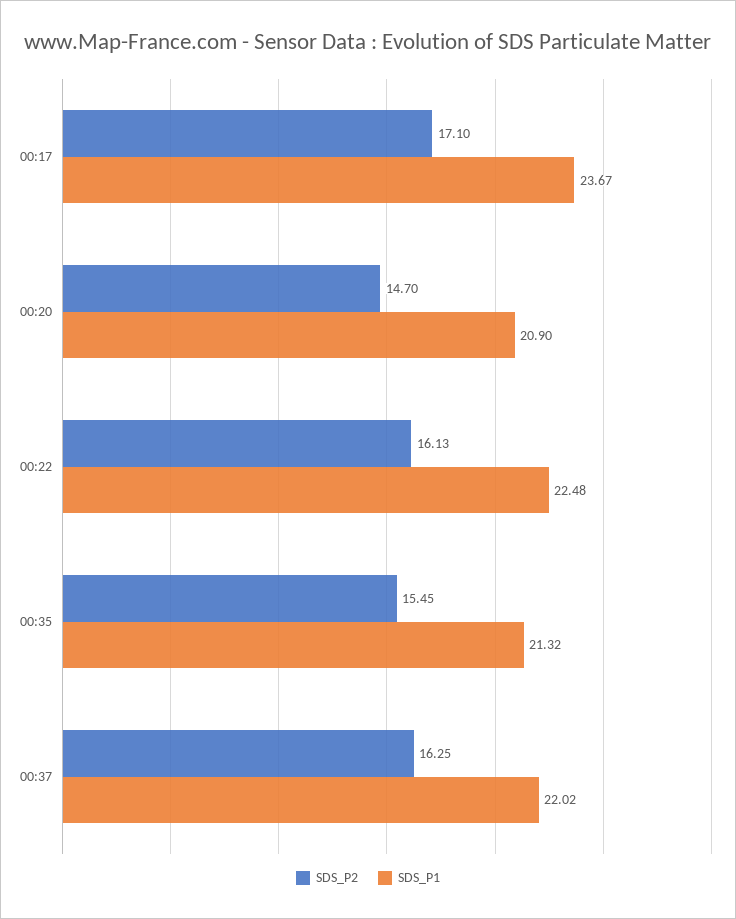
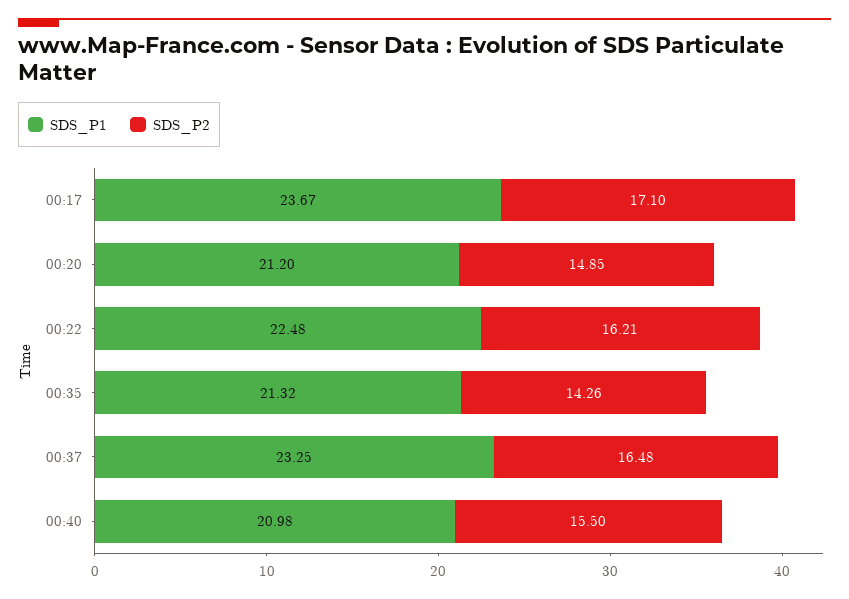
SDS_P2, 00:20: 14.7 -> 14.85
SDS_P1, 00:20: 20.9 -> 21.2
SDS_P2, 00:22: 16.13 -> 16.21
SDS_P2, 00:35: 15.45 -> 14.26
SDS_P2, 00:37: 16.25 -> 16.48
SDS_P1, 00:37: 22.02 -> 23.25
SDS_P1, 00:40: none -> 20.98
SDS_P2, 00:40: none -> 15.5

